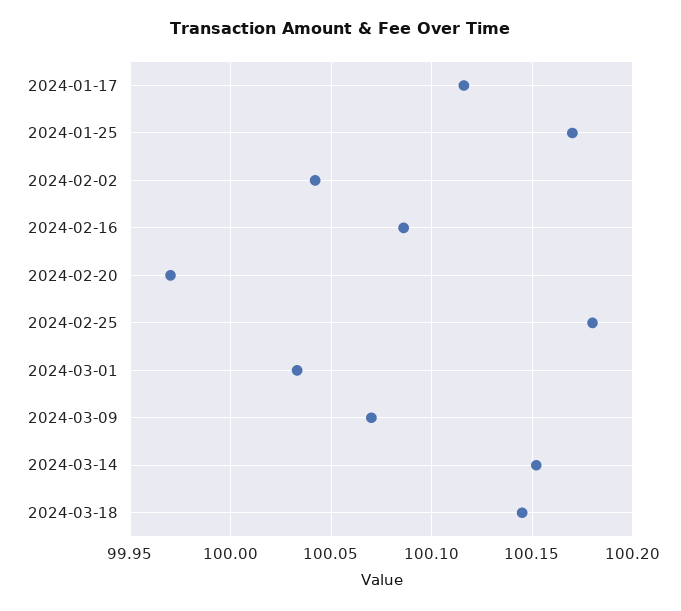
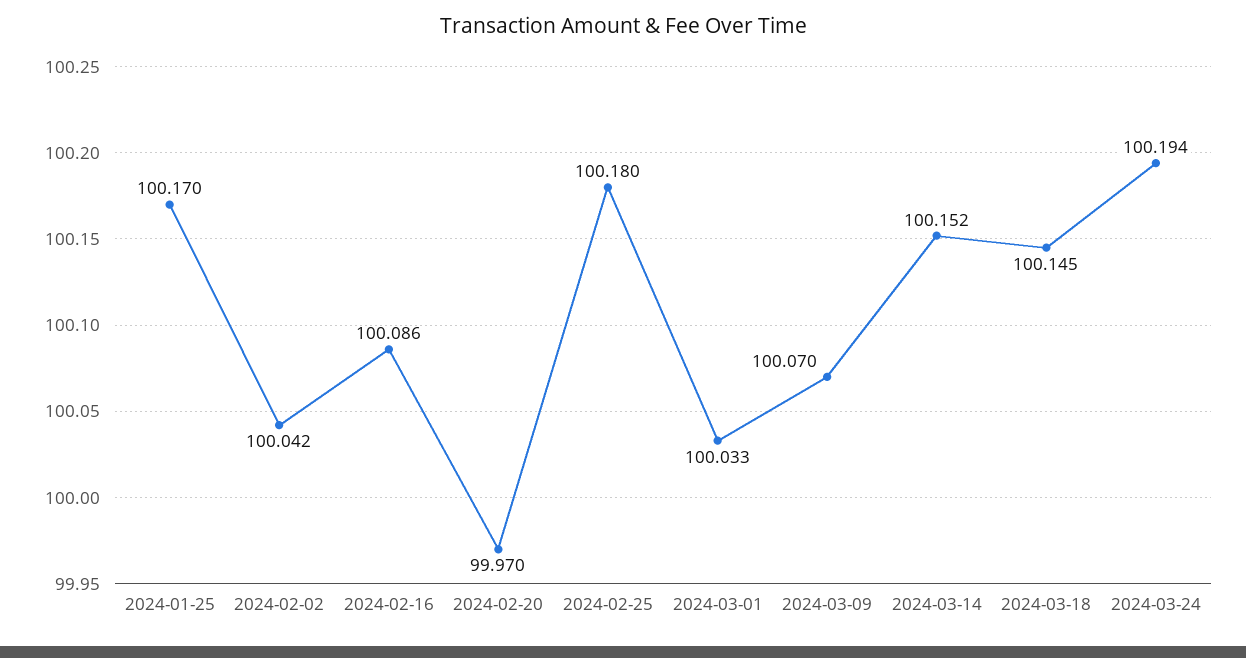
2024-01-17: 100.115 -> none
2024-03-24: none -> 100.194

